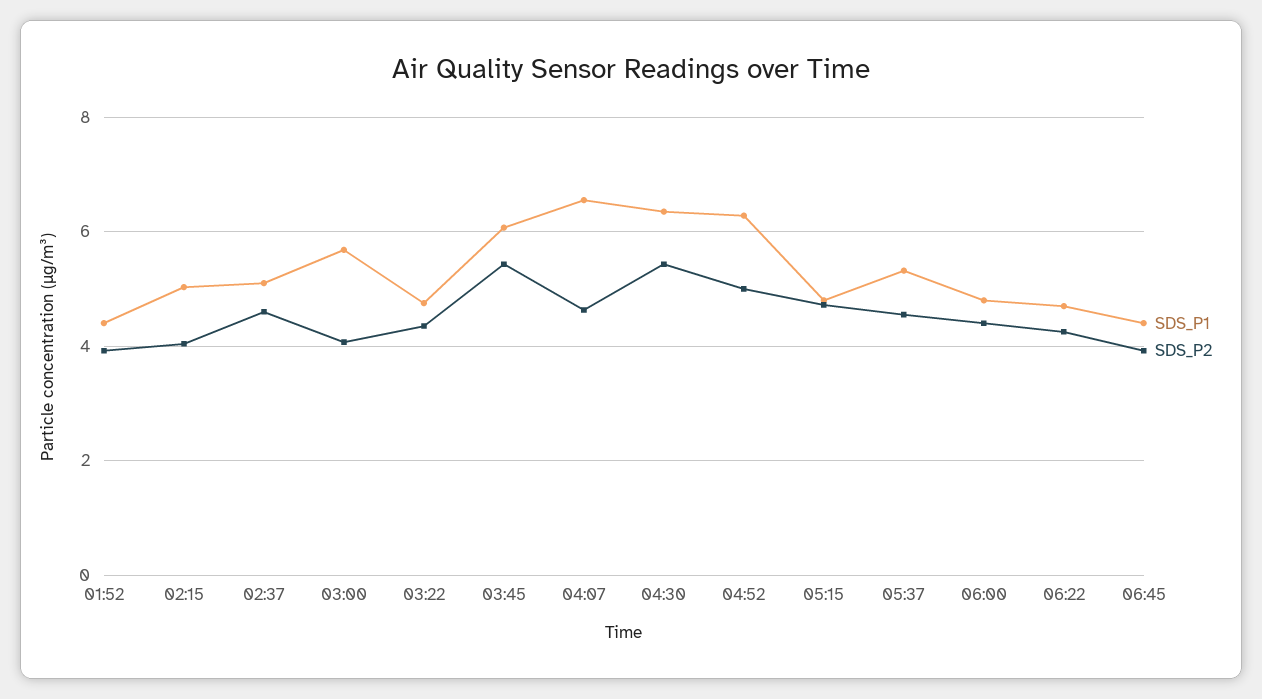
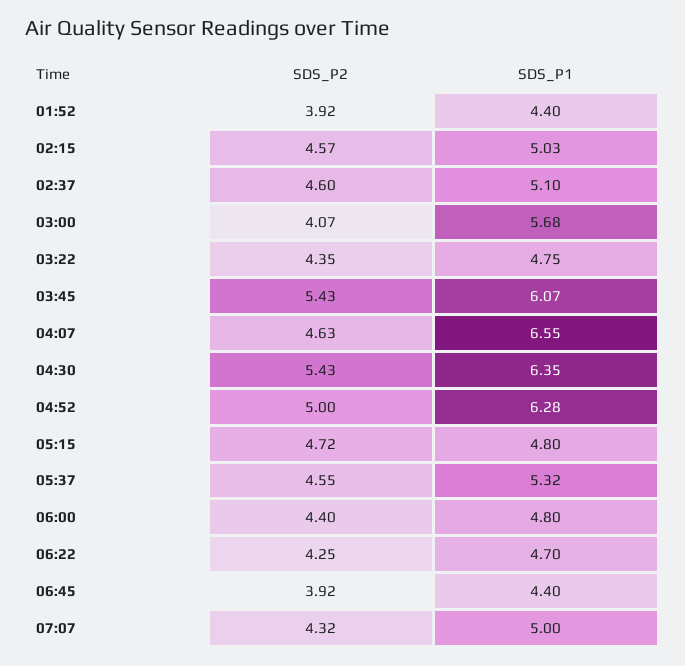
SDS_P2, 02:15: 4 -> 4.57
SDS_P2, 07:07: none -> 4.32
SDS_P1, 07:07: none -> 5

